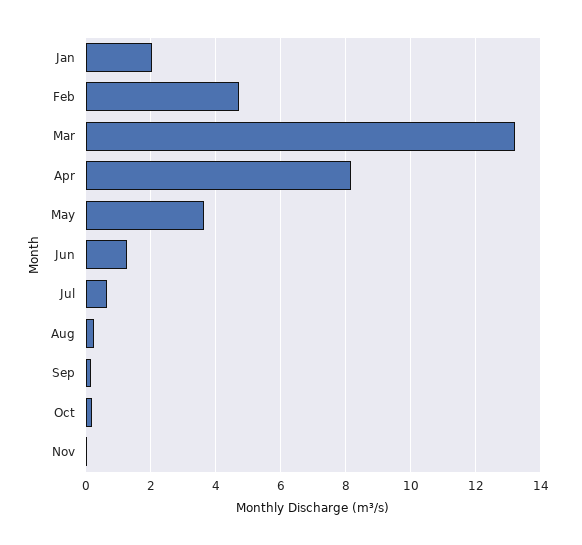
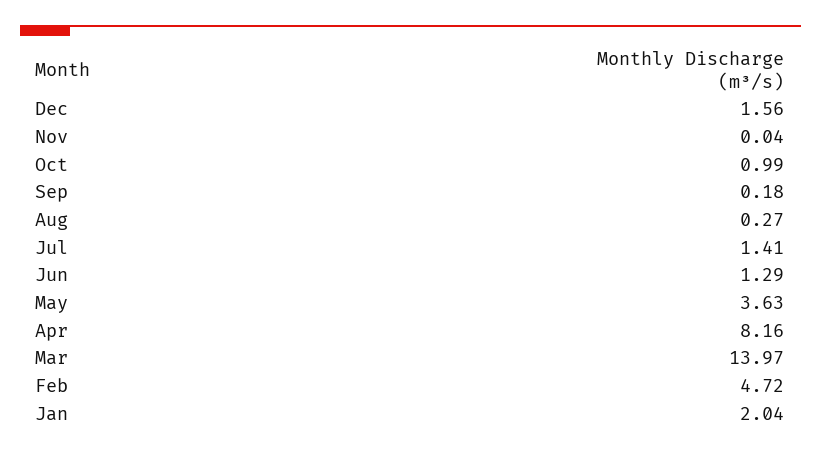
Mar: 13.2 -> 13.97
Jul: 0.6 -> 1.41
Oct: 0.2 -> 0.99
Dec: none -> 1.56

